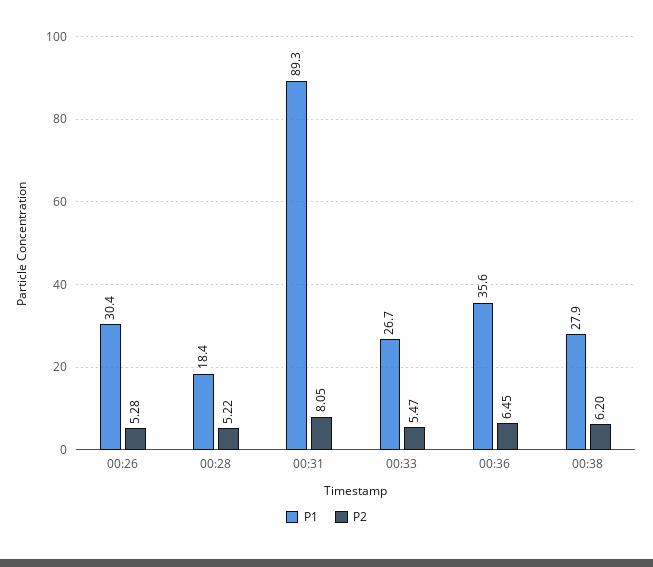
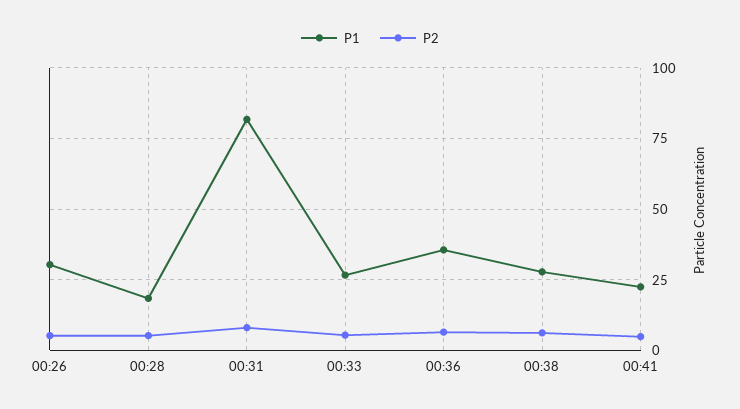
P1, 00:31: 89.3 -> 82.5
P1, 00:41: none -> 22.5
P2, 00:41: none -> 5

